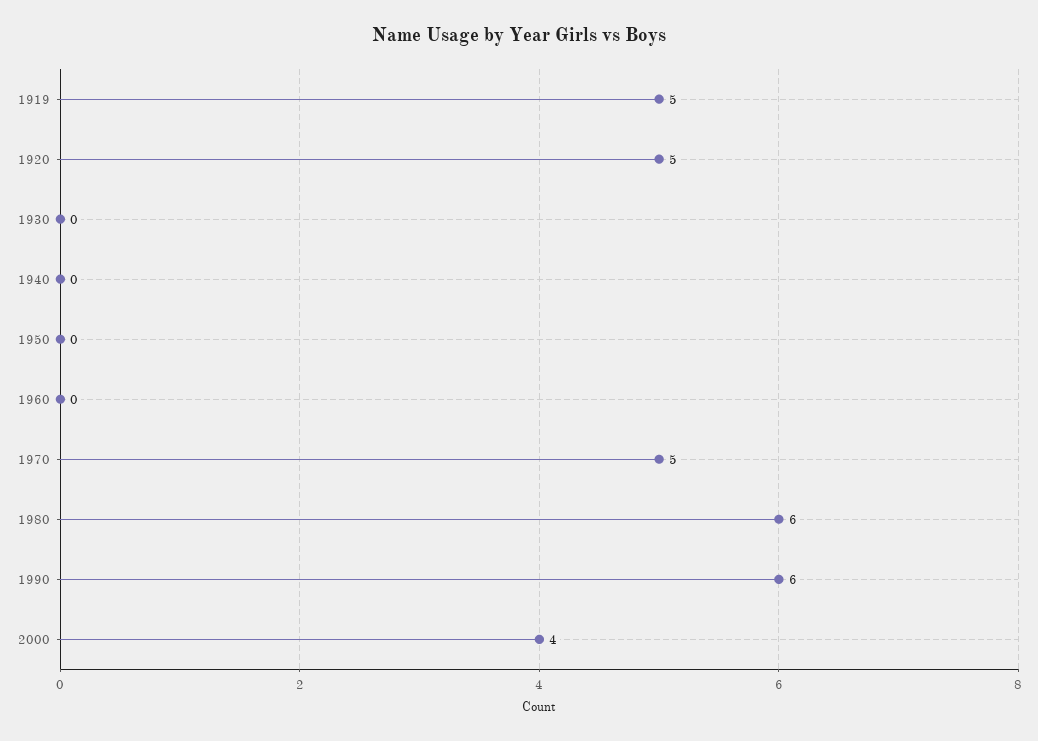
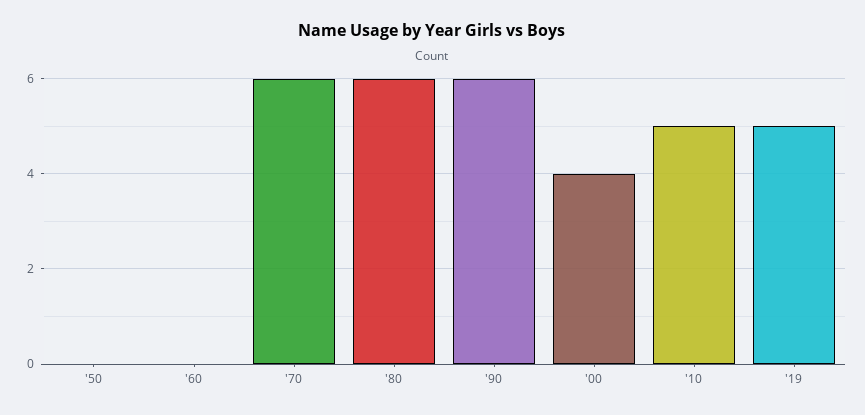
1919: 5 -> none
1920: 5 -> none
1930: 0 -> none
1940: 0 -> none
1970: 5 -> 6
'10: none -> 5
'19: none -> 5

